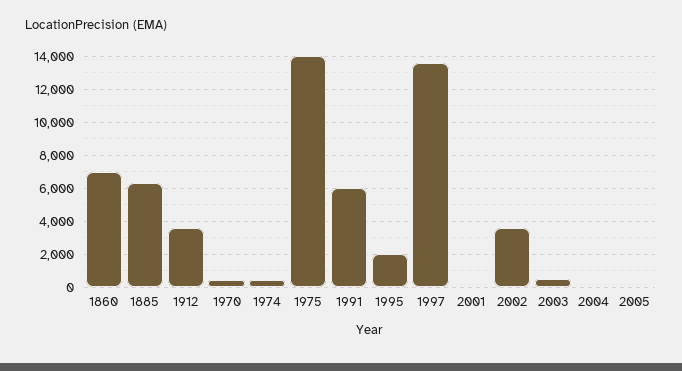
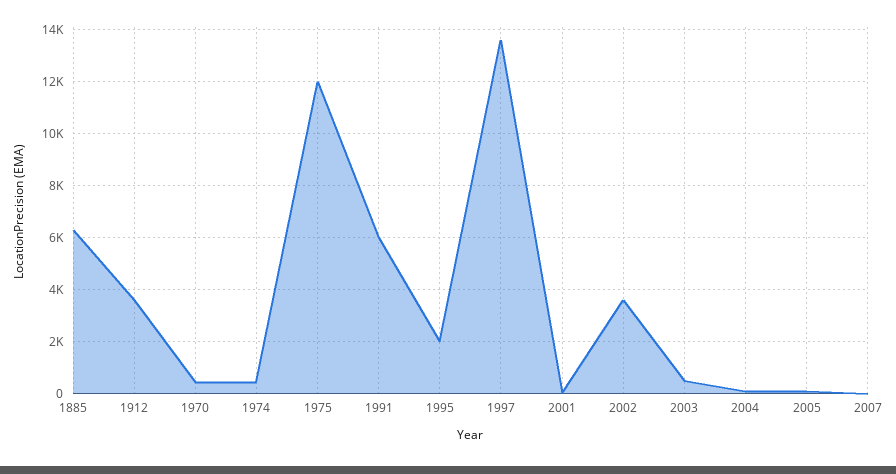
1860: 7000 -> none
1975: 14000 -> 12000
2007: none -> 0

